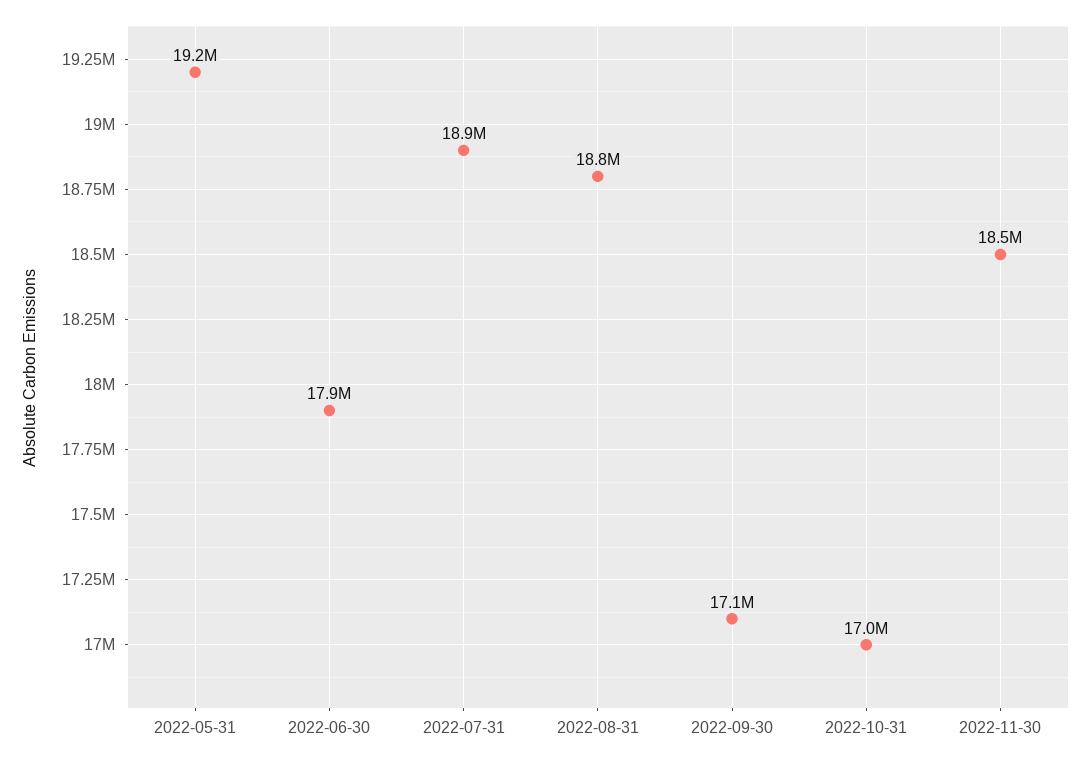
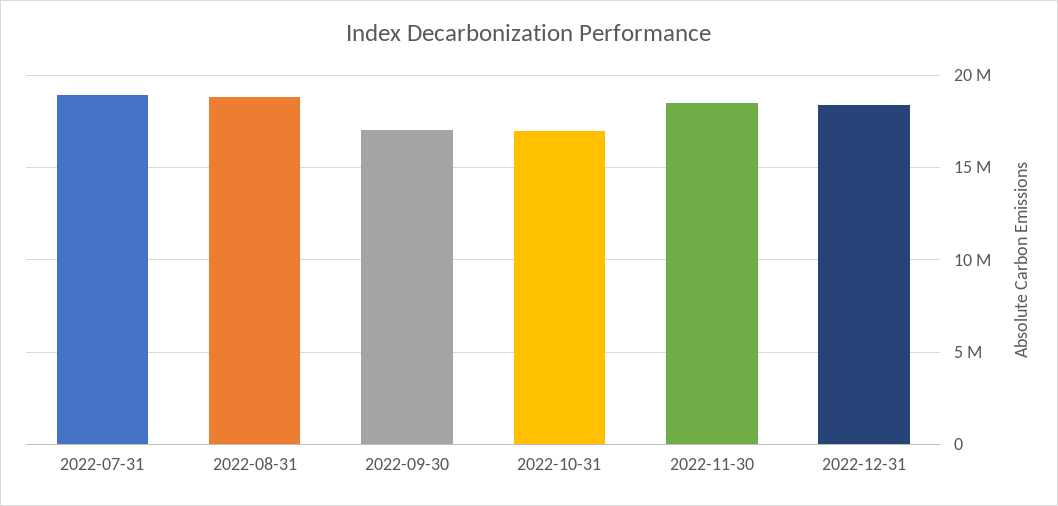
2022-05-31: 19200000 -> none
2022-06-30: 17900000 -> none
2022-12-31: none -> 18500000

